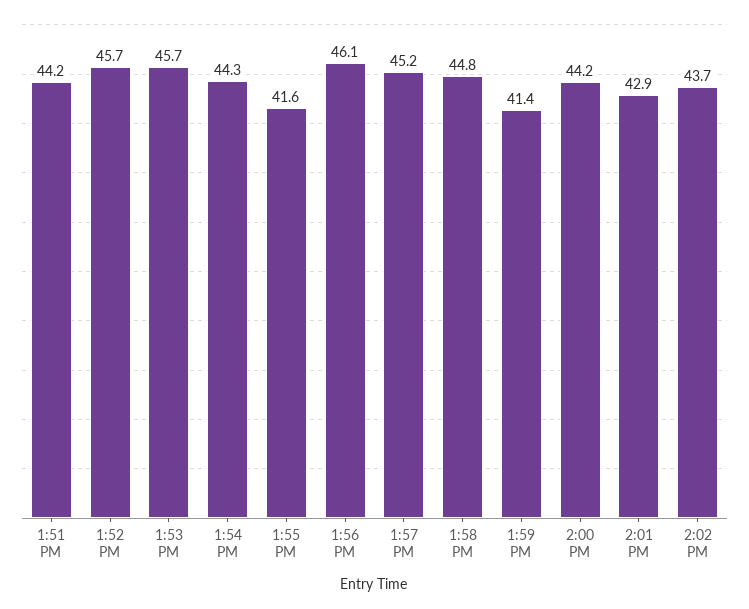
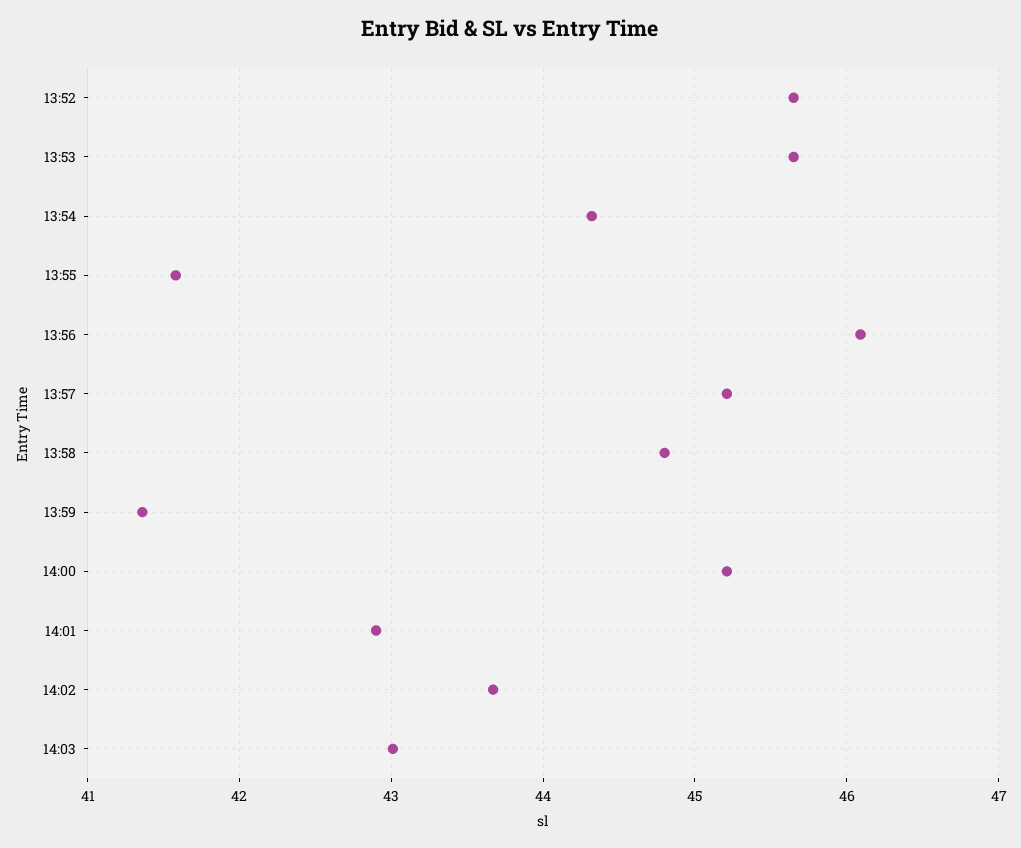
1:51 PM: 44.2 -> none
2:00 PM: 44.2 -> 45.2
14:03: none -> 43

